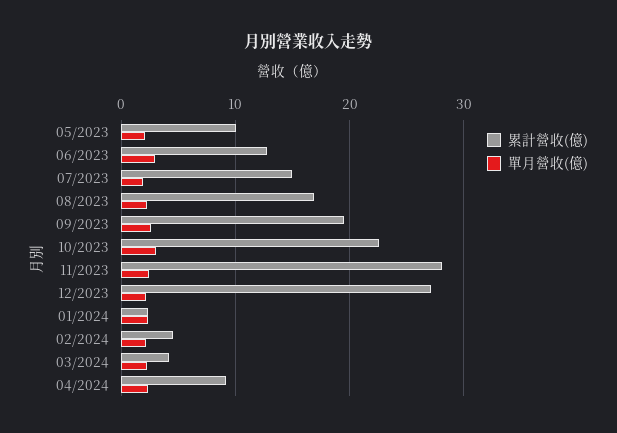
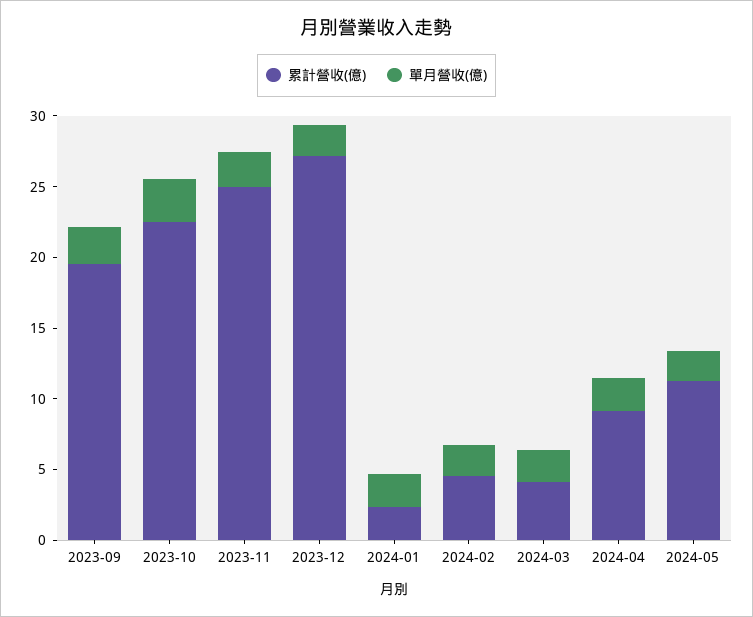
累計營收(億), 05/2023: 10 -> none
單月營收(億), 05/2023: 2 -> none
累計營收(億), 06/2023: 13 -> none
單月營收(億), 06/2023: 3 -> none
累計營收(億), 07/2023: 15 -> none
單月營收(億), 07/2023: 2 -> none
累計營收(億), 08/2023: 17 -> none
單月營收(億), 08/2023: 2 -> none
累計營收(億), 11/2023: 28 -> 25
累計營收(億), 2024-05: none -> 11
單月營收(億), 2024-05: none -> 2

